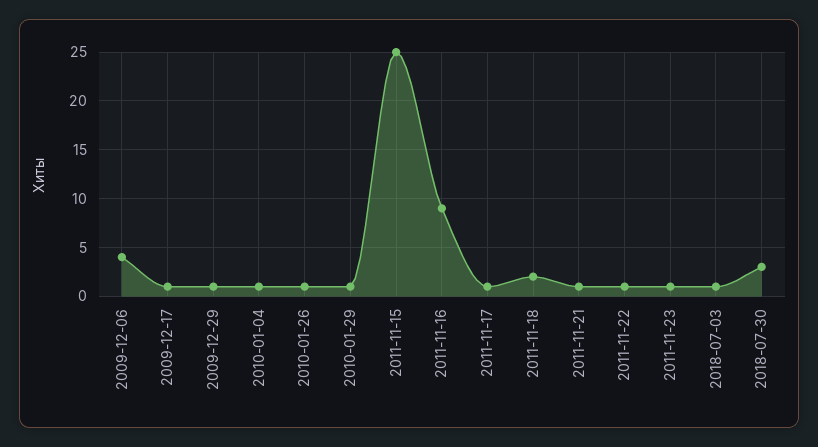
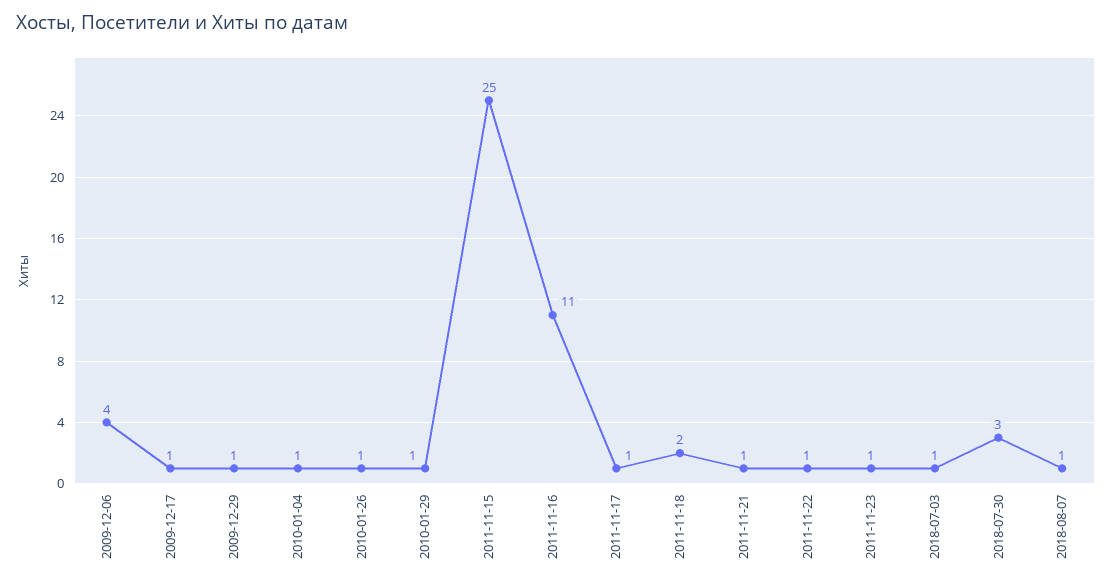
2011-11-16: 9 -> 11
2018-08-07: none -> 1

